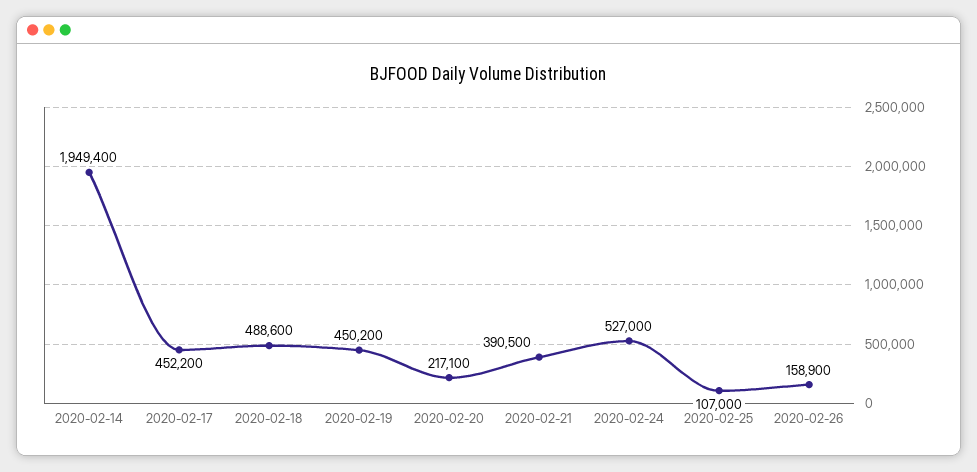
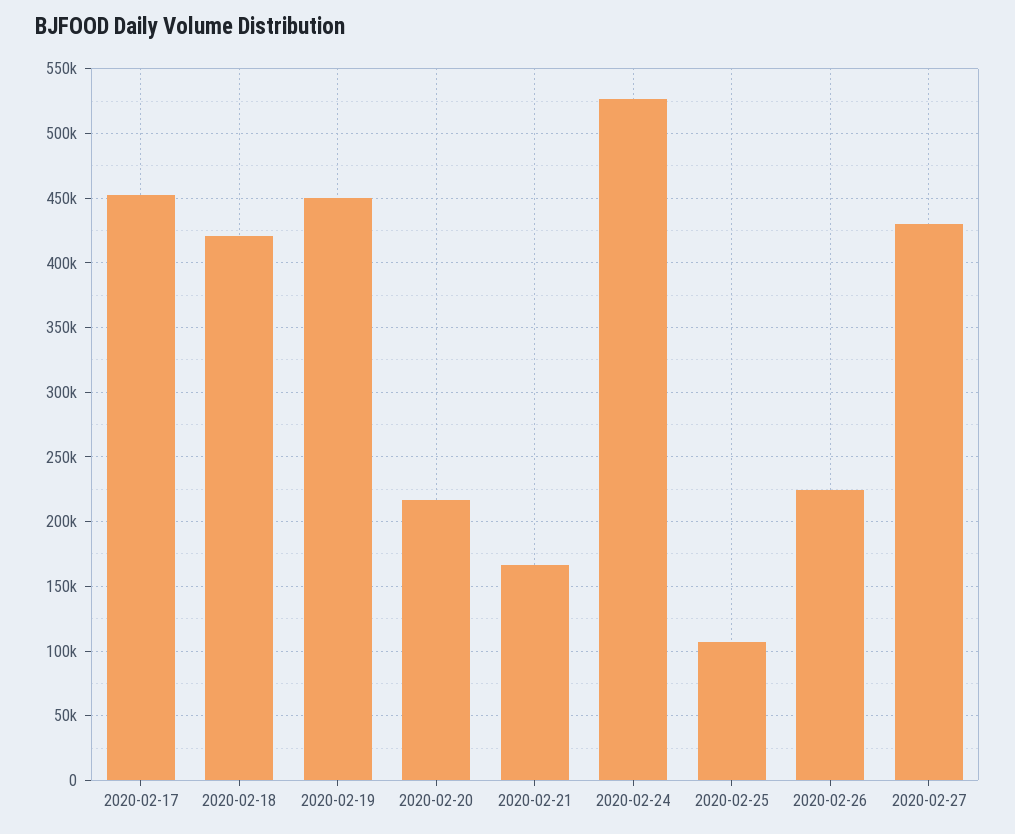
2020-02-14: 1949400 -> none
2020-02-18: 488600 -> 420000
2020-02-21: 390500 -> 165000
2020-02-26: 158900 -> 225000
2020-02-27: none -> 430000

